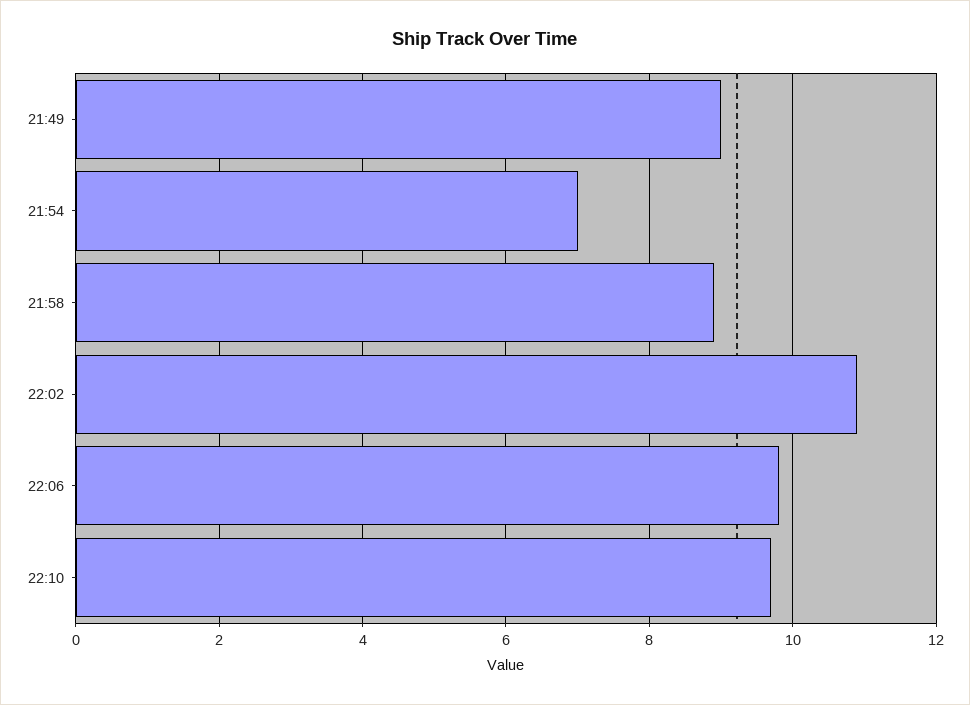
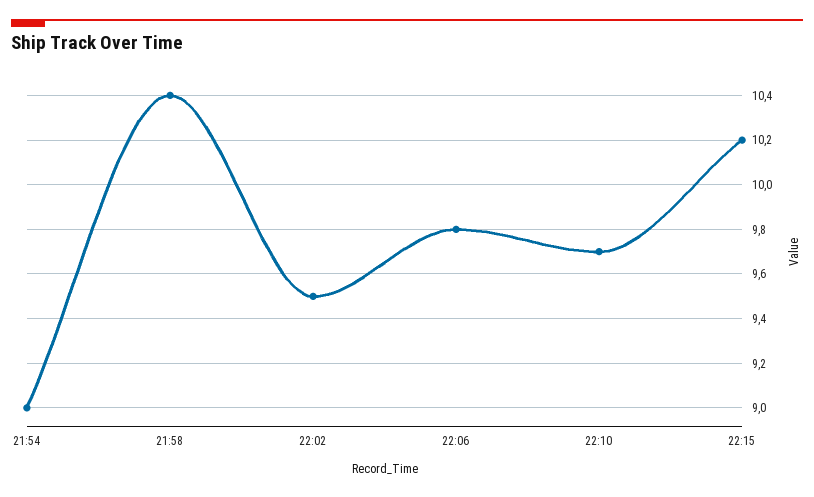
21:49: 9 -> none
21:54: 7 -> 9
21:58: 9 -> 10.4
22:02: 11 -> 9.5
22:15: none -> 10.2

